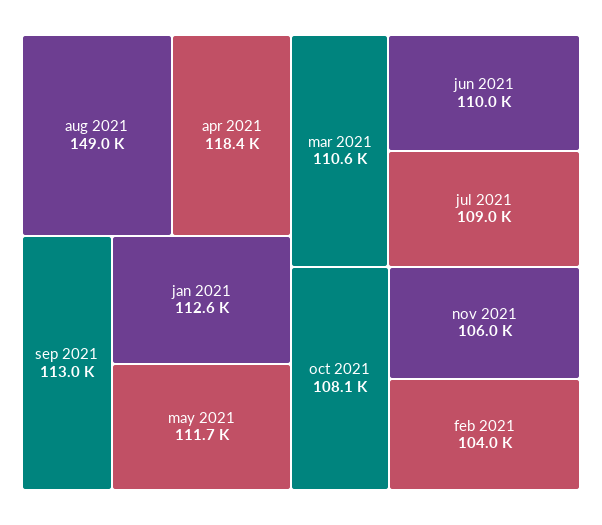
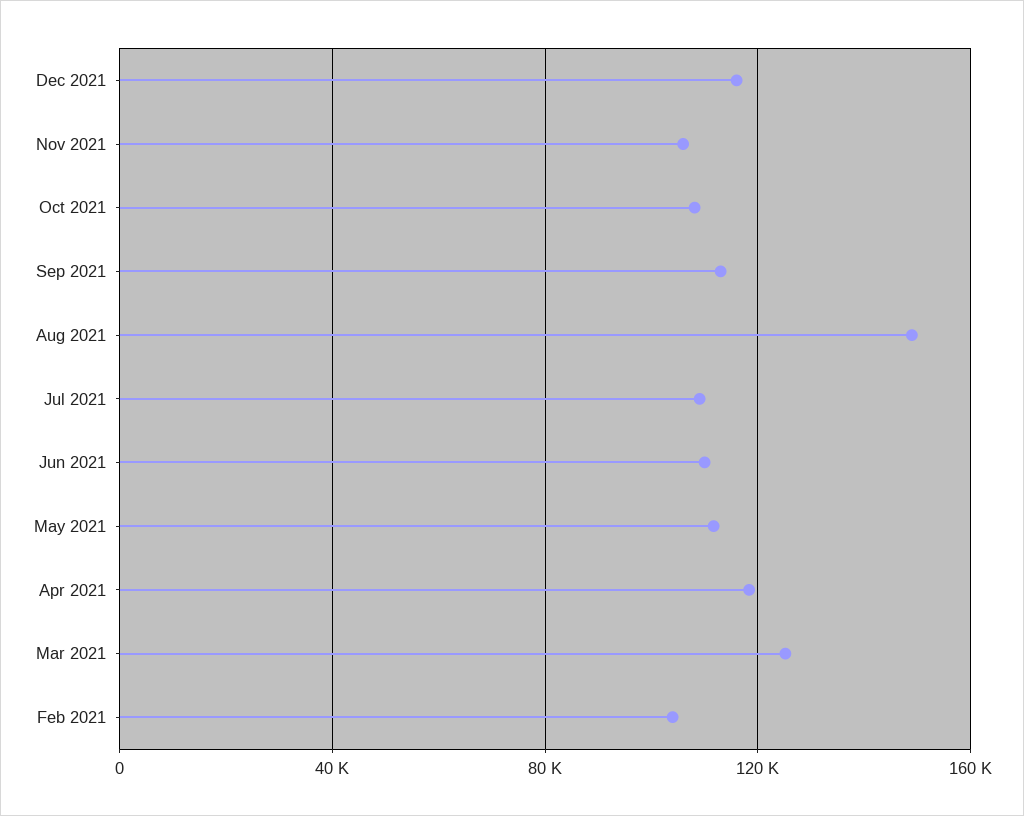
jan 2021: 112600 -> none
mar 2021: 110600 -> 125000
Dec 2021: none -> 115000

